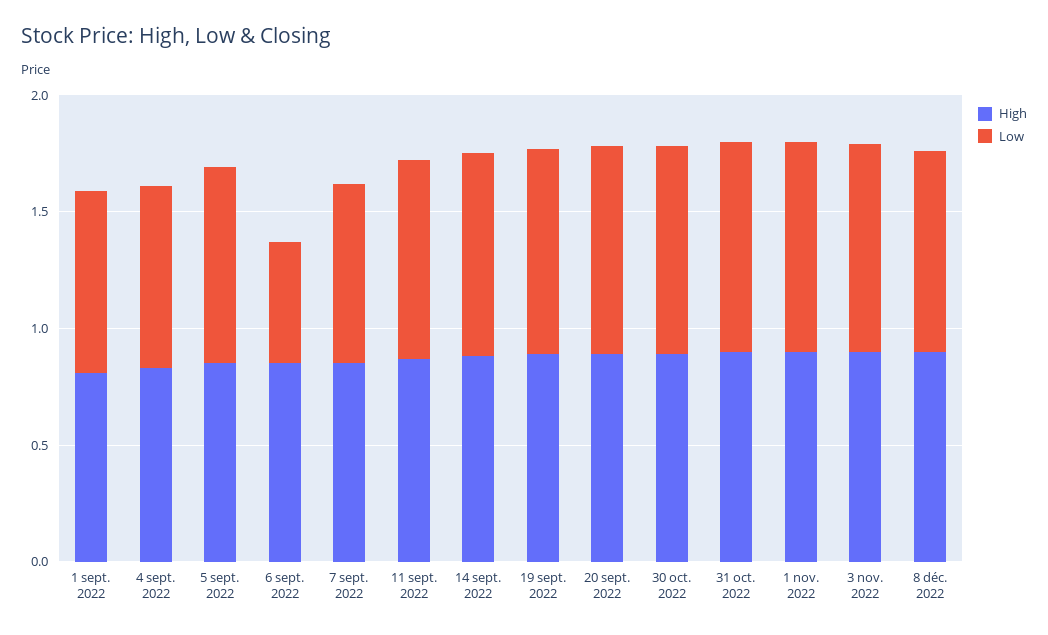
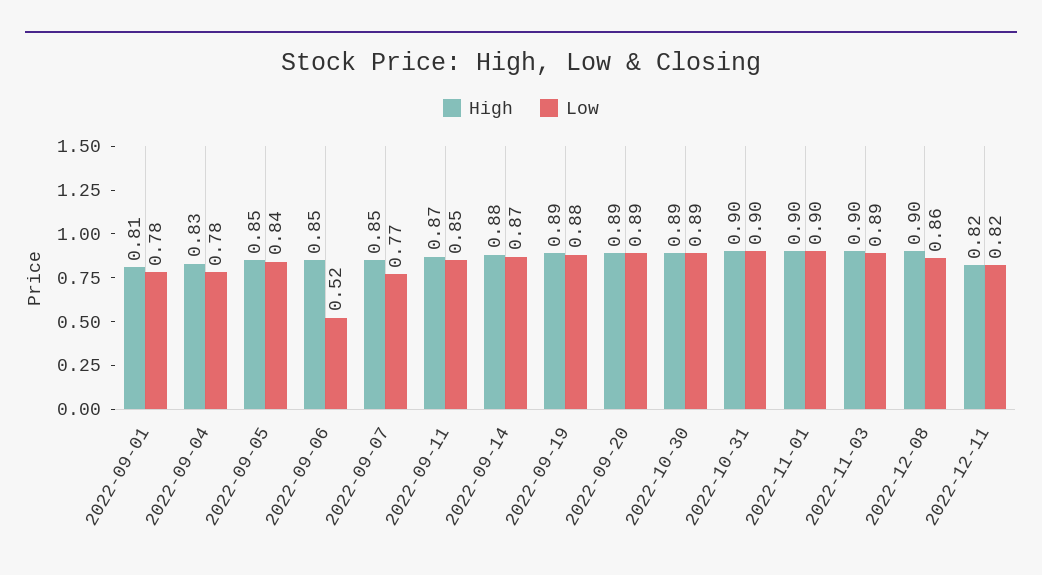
High, 2022-12-11: none -> 0.82
Low, 2022-12-11: none -> 0.82

